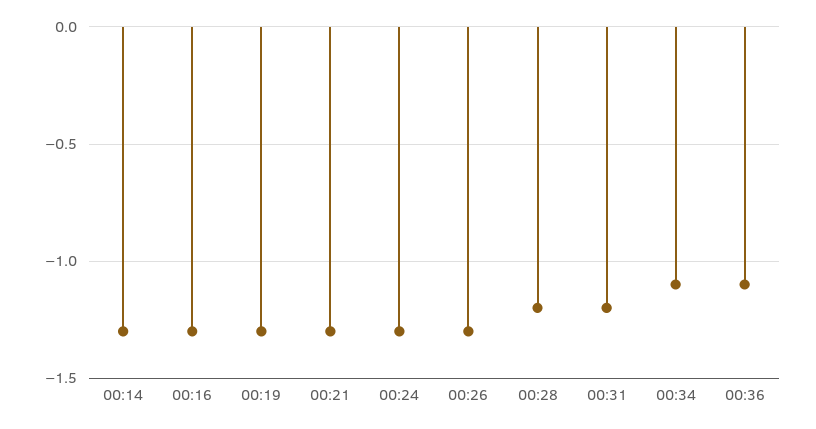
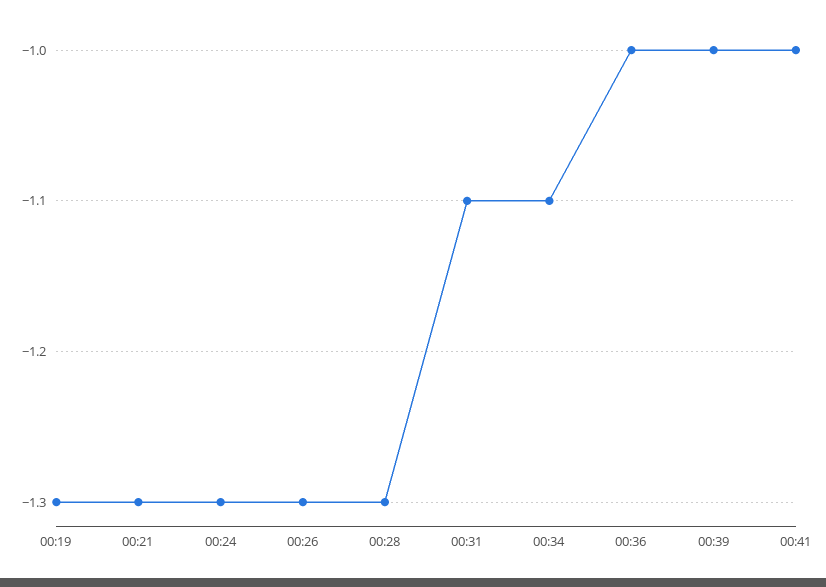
00:14: -1.3 -> none
00:16: -1.3 -> none
00:28: -1.2 -> -1.3
00:31: -1.2 -> -1.1
00:36: -1.1 -> -1
00:39: none -> -1
00:41: none -> -1

